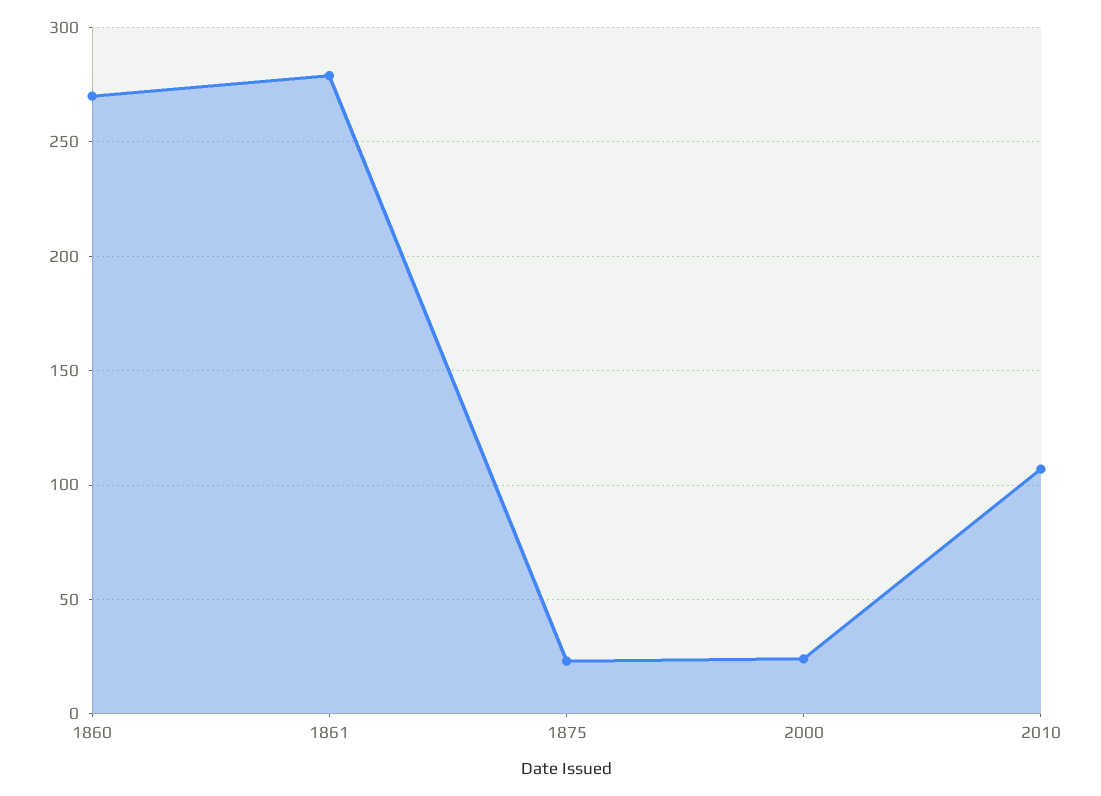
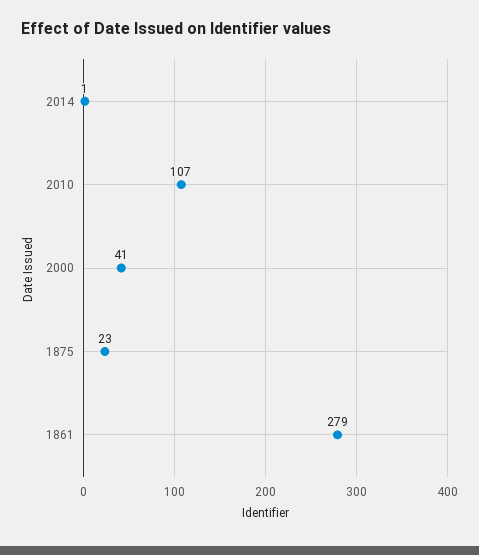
1860: 270 -> none
2000: 25 -> 41
2014: none -> 1

